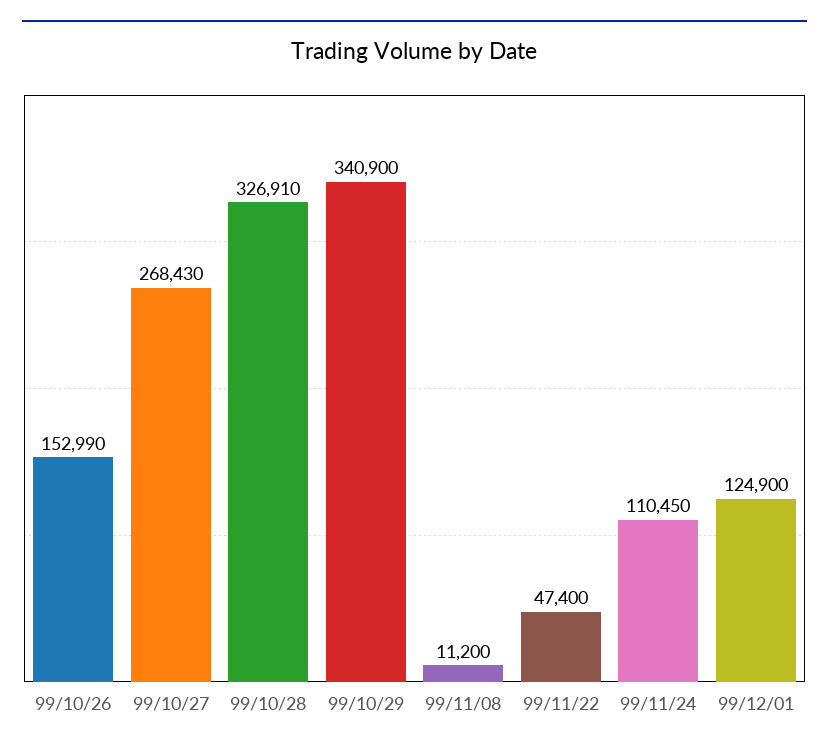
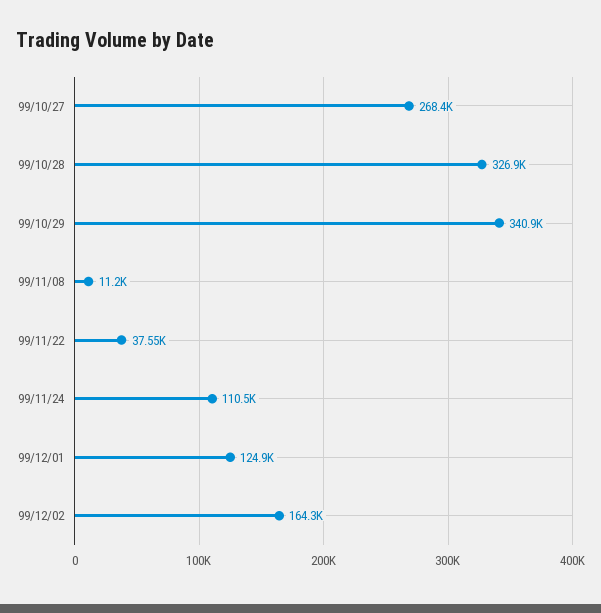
99/10/26: 152990 -> none
99/11/22: 47400 -> 37550
99/12/02: none -> 164300

